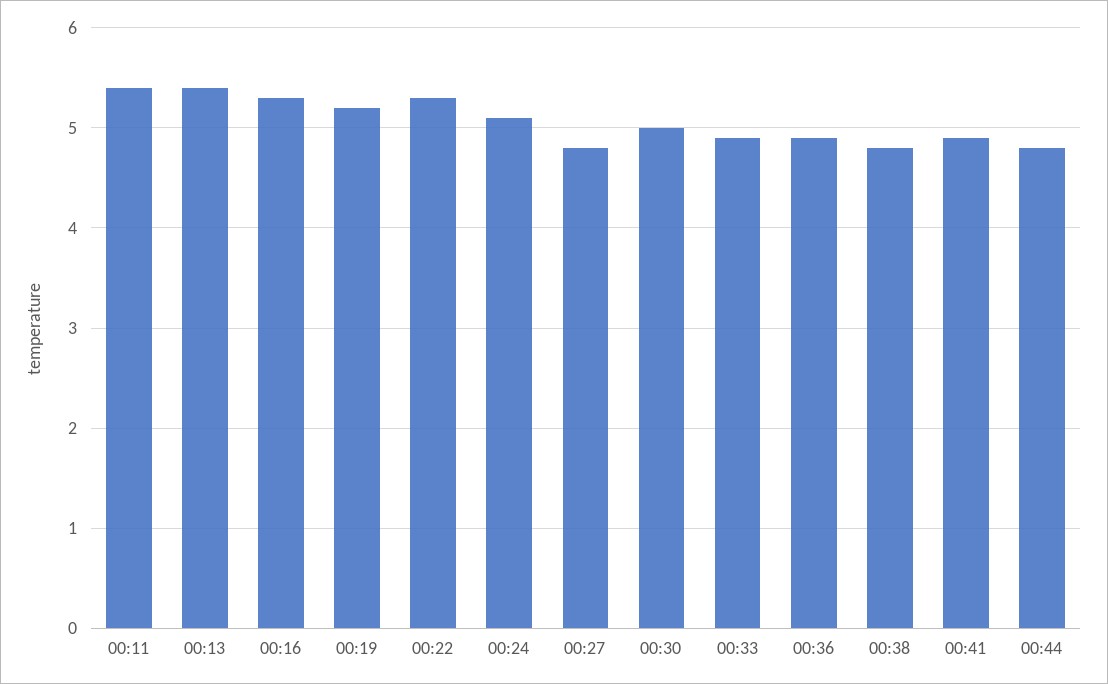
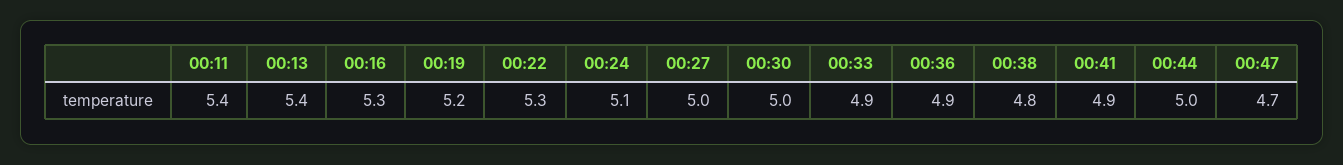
00:27: 4.8 -> 5
00:44: 4.8 -> 5
00:47: none -> 4.7

